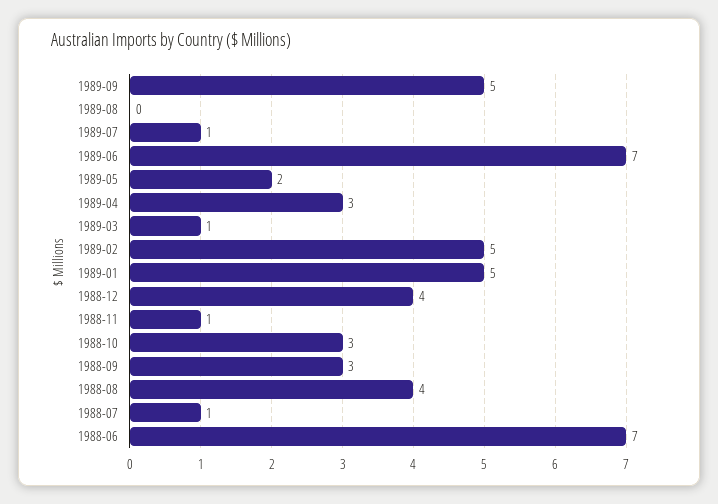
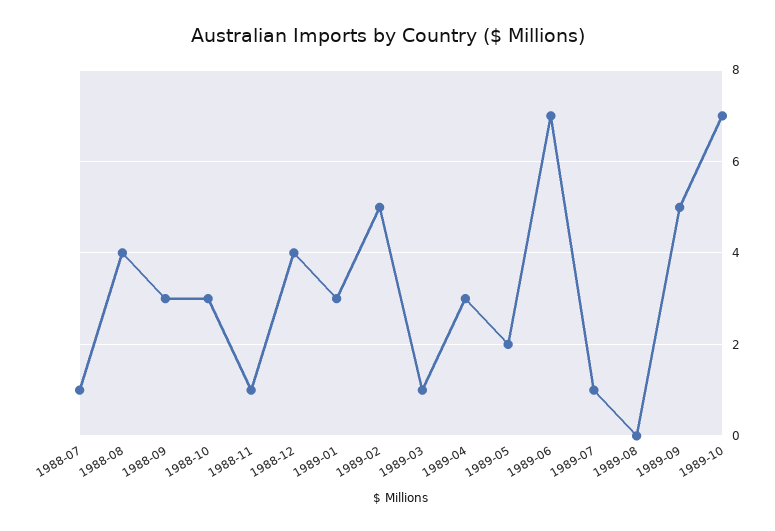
1989-01: 5 -> 3
1988-06: 7 -> none
1989-10: none -> 7

